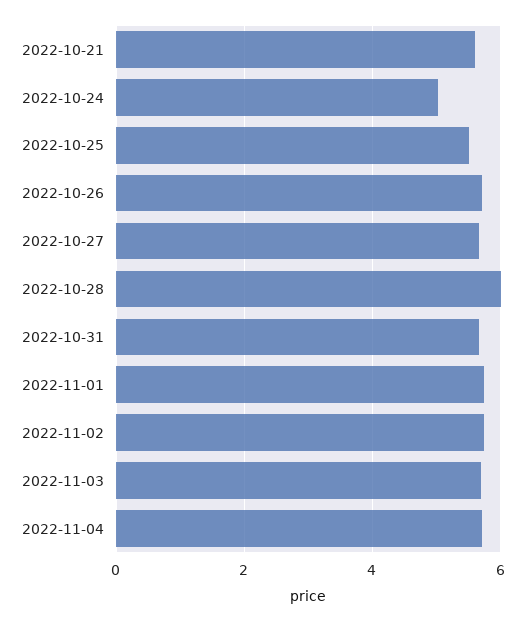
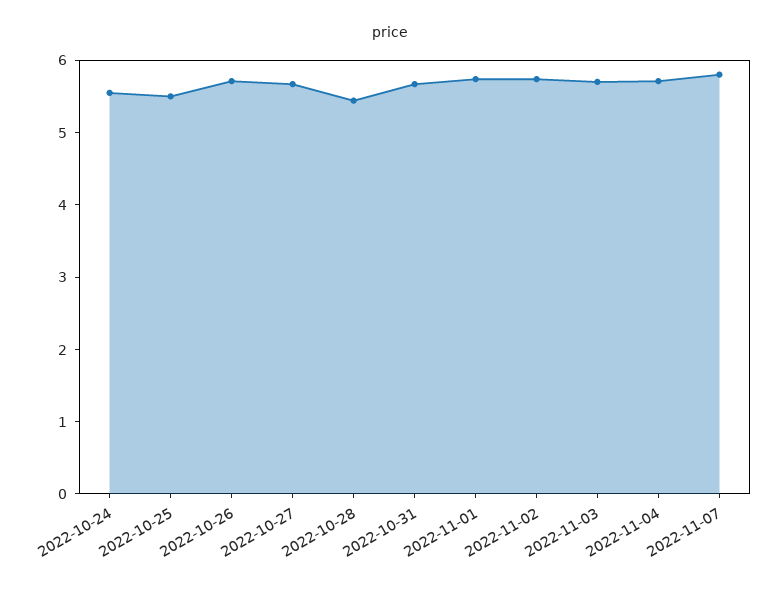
2022-10-21: 5.6 -> none
2022-10-24: 5 -> 5.6
2022-10-28: 6 -> 5.4
2022-11-07: none -> 5.8

